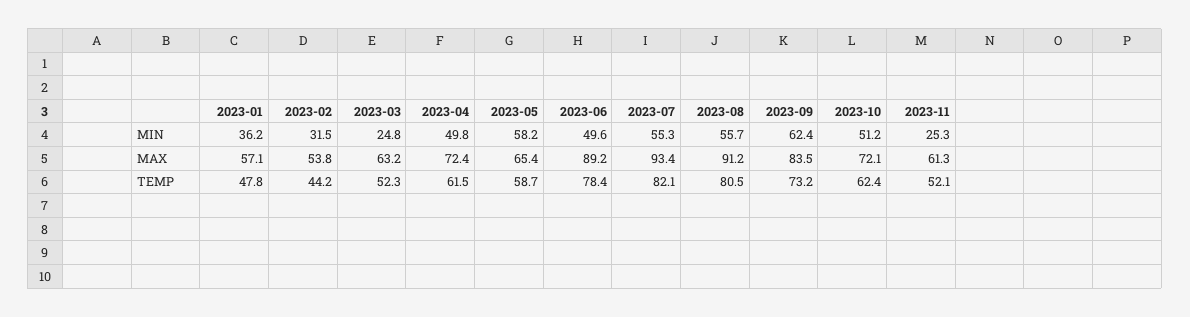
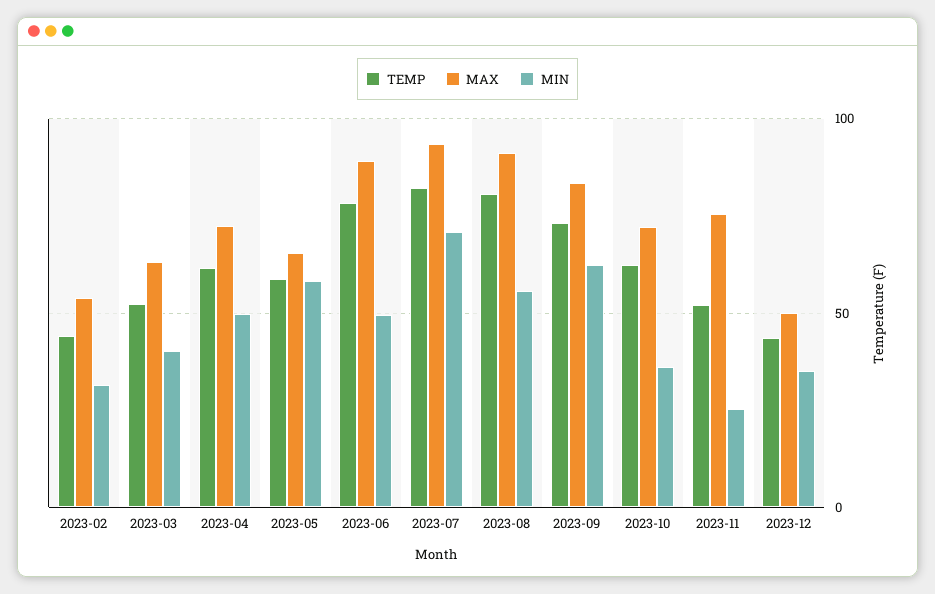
MIN, 2023-01: 36.2 -> none
MIN, 2023-03: 24.8 -> 40
MIN, 2023-07: 55.3 -> 70
MIN, 2023-10: 51.2 -> 35
MAX, 2023-01: 57.1 -> none
MAX, 2023-11: 61.3 -> 75
TEMP, 2023-01: 47.8 -> none
TEMP, 2023-12: none -> 45
MAX, 2023-12: none -> 50
MIN, 2023-12: none -> 35

